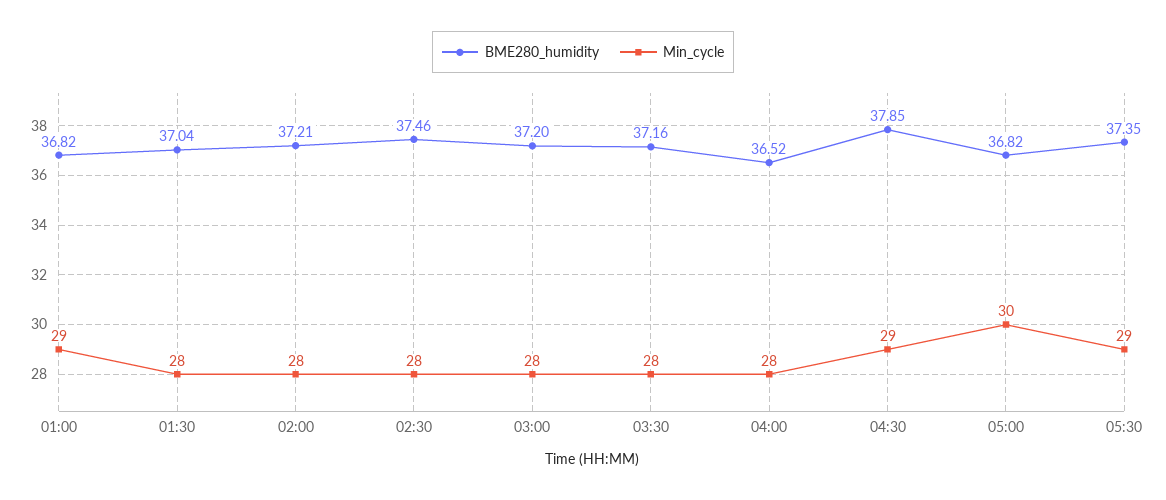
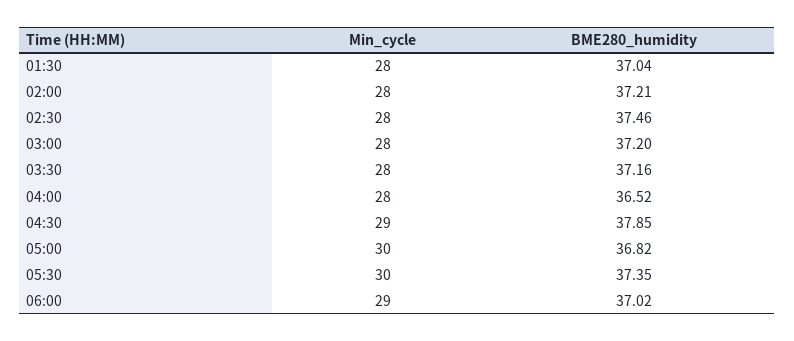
BME280_humidity, 01:00: 36.82 -> none
Min_cycle, 01:00: 29 -> none
Min_cycle, 05:30: 29 -> 30
Min_cycle, 06:00: none -> 29
BME280_humidity, 06:00: none -> 37.02

